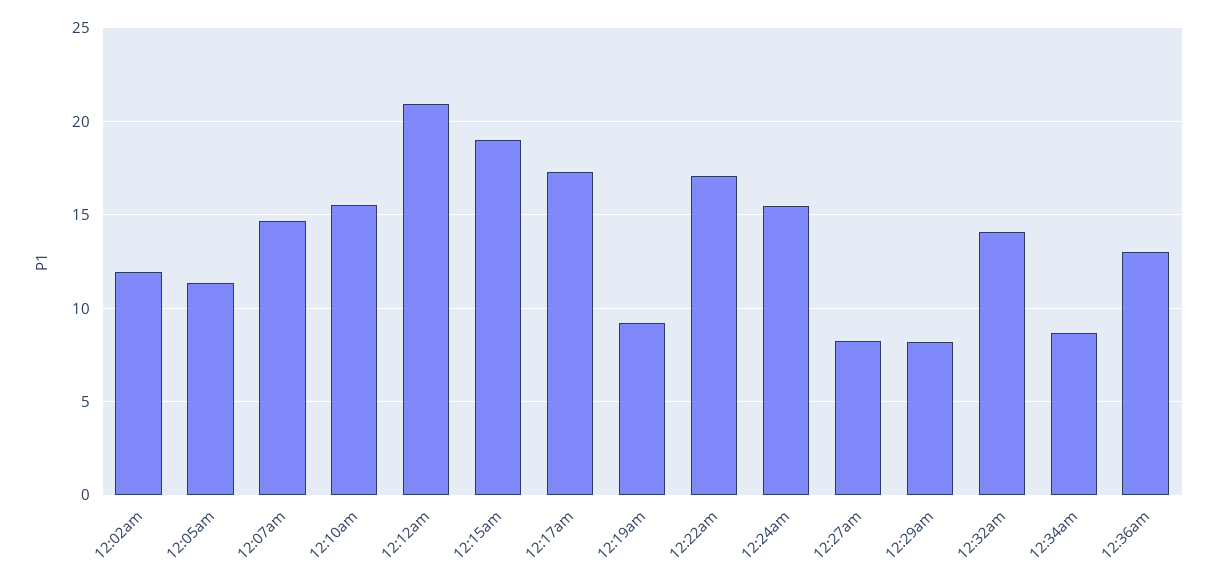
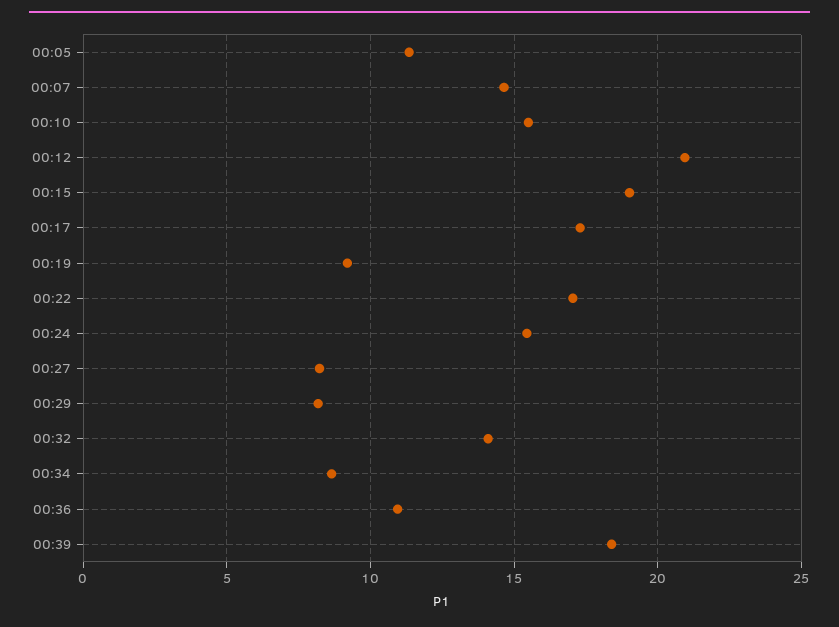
12:02am: 12 -> none
12:36am: 13 -> 11
00:39: none -> 18.5

